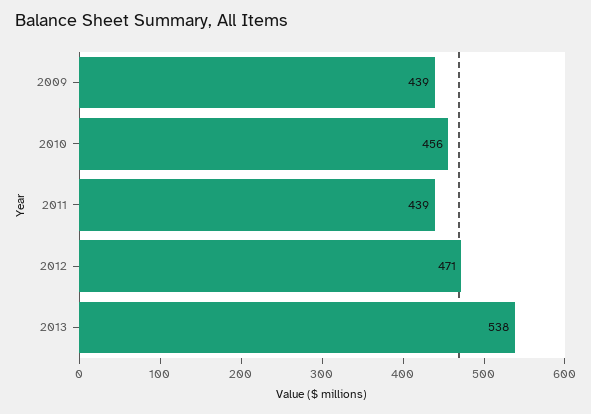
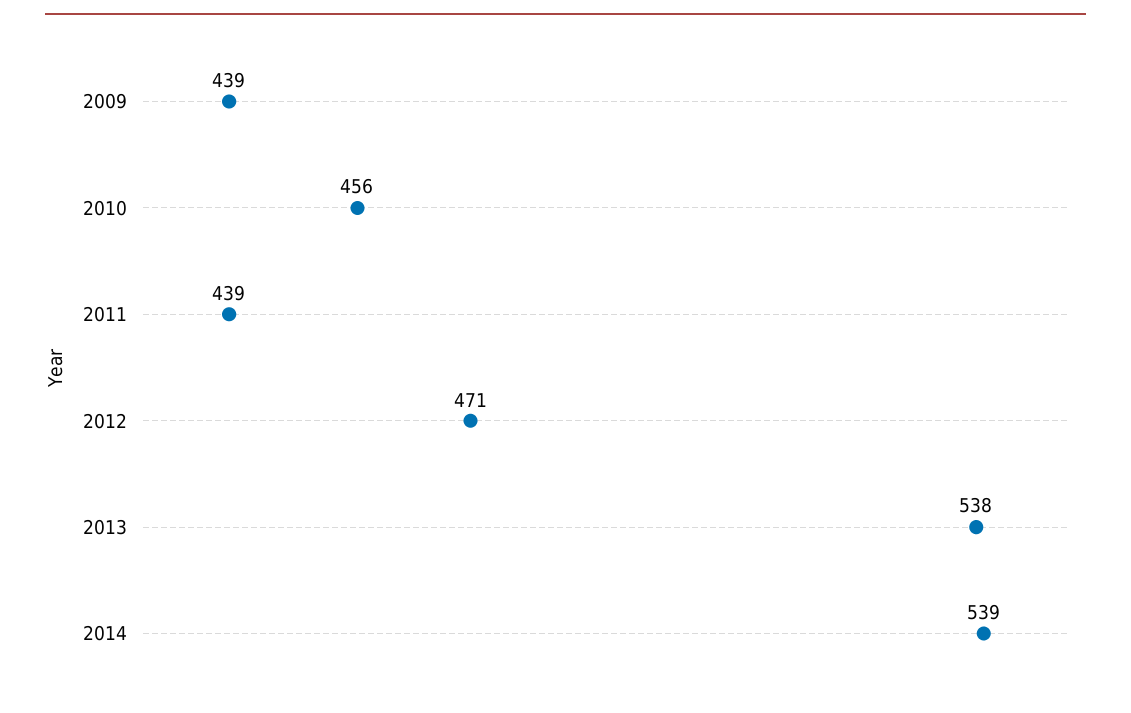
2014: none -> 539

